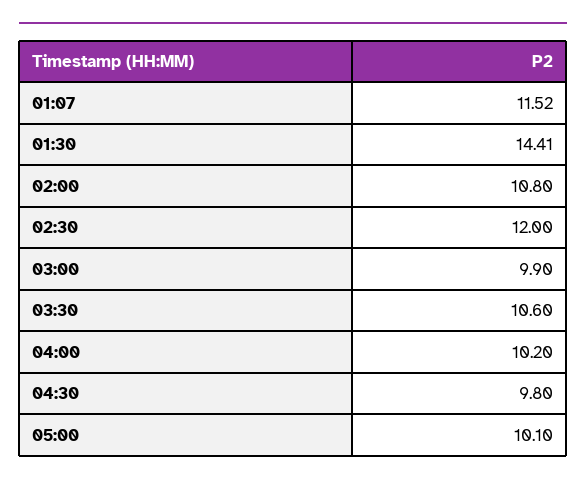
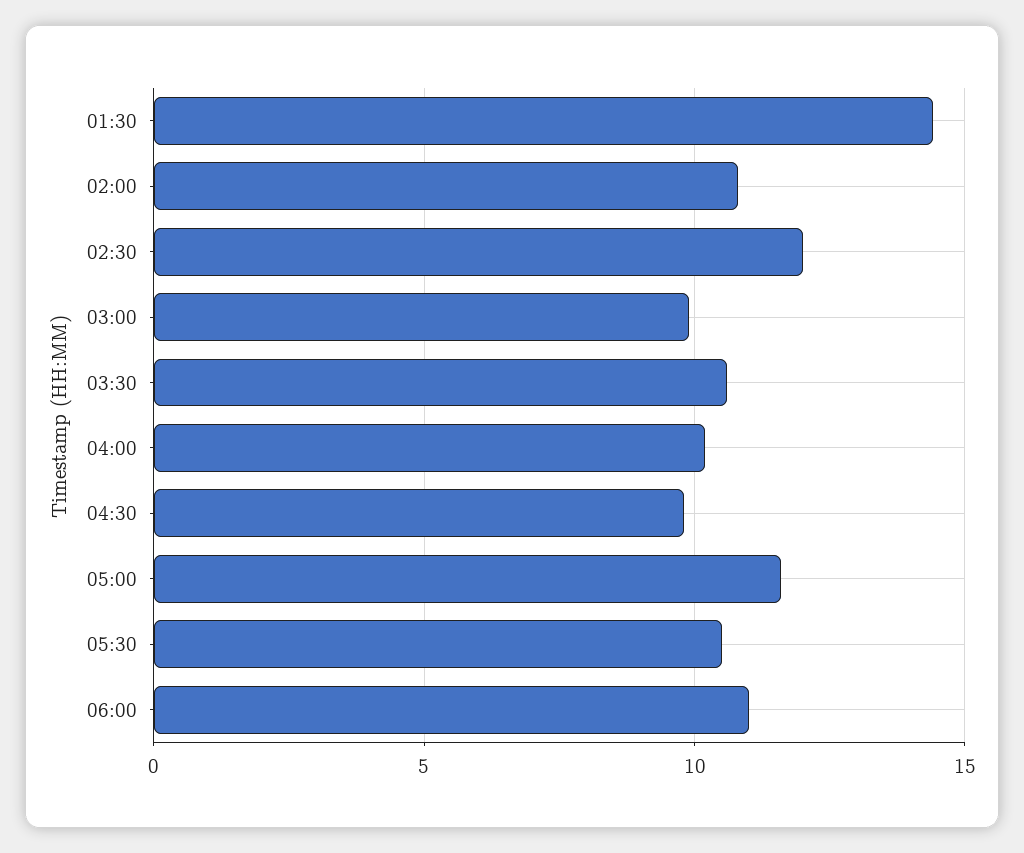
01:07: 11.52 -> none
05:00: 10.1 -> 11.5
05:30: none -> 10.5
06:00: none -> 11

